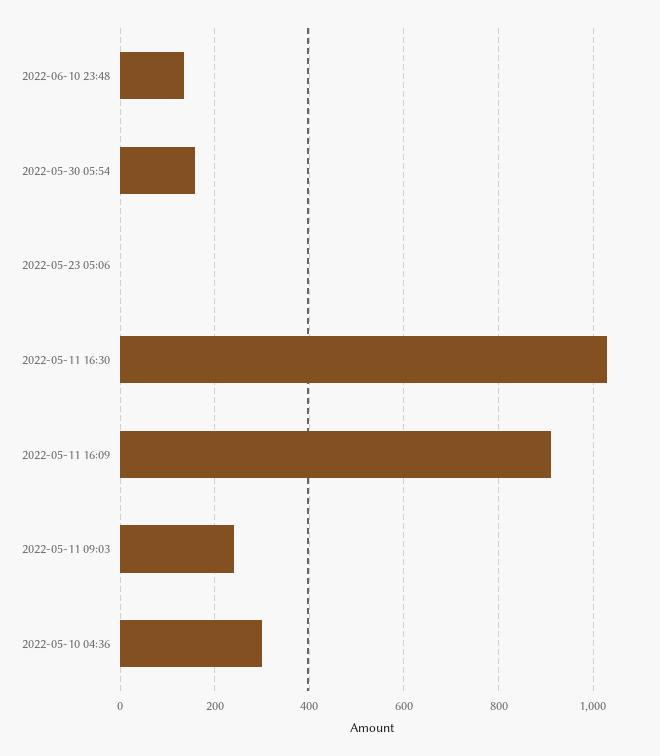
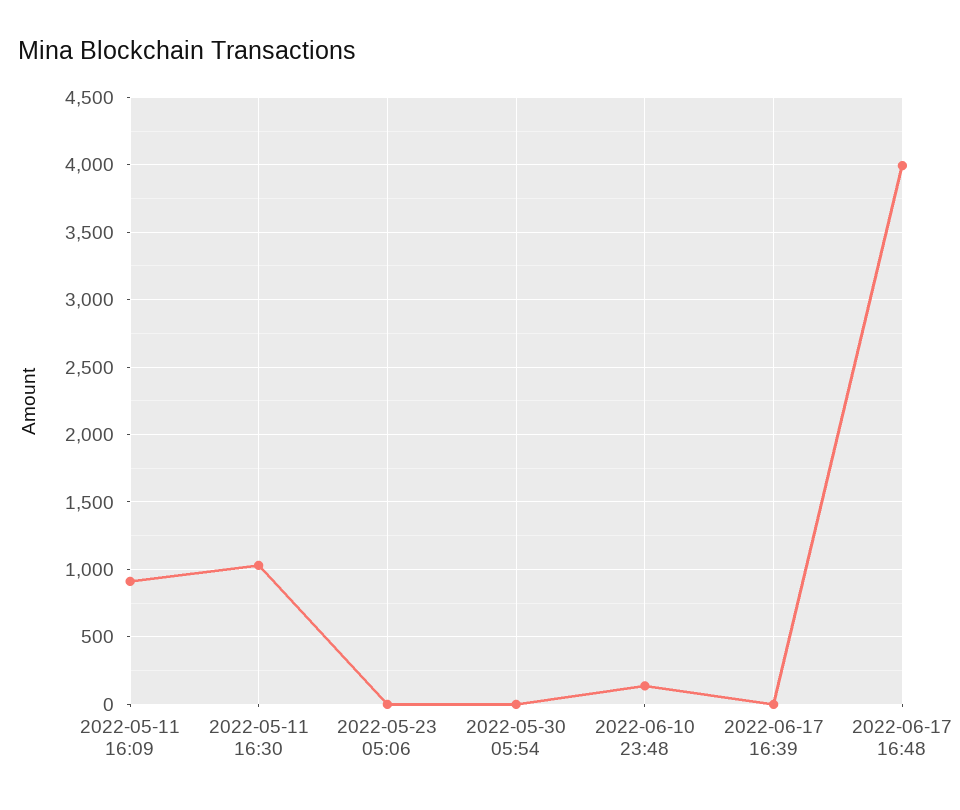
2022-05-30 05:54: 160 -> 0
2022-05-11 09:03: 240 -> none
2022-05-10 04:36: 300 -> none
2022-06-17 16:39: none -> 0
2022-06-17 16:48: none -> 4000

